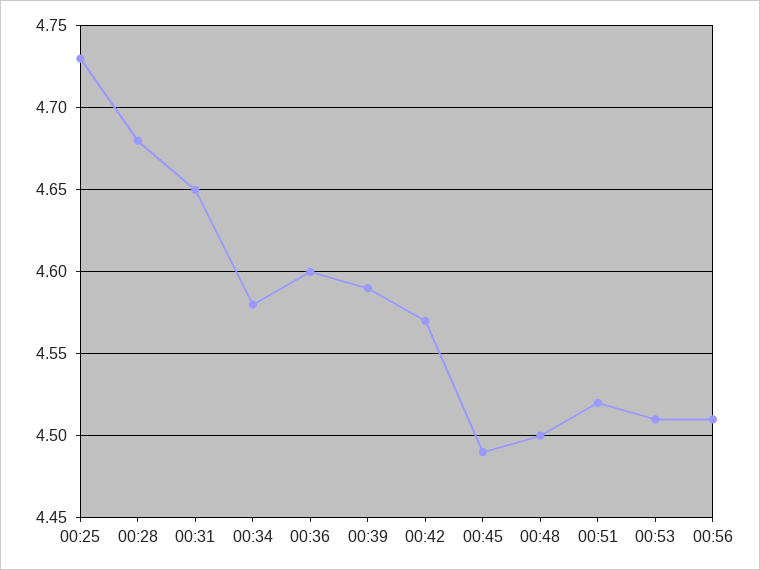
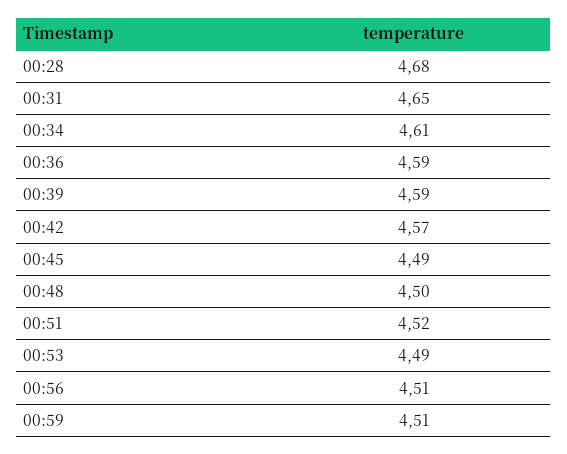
00:25: 4.73 -> none
00:34: 4.58 -> 4.61
00:36: 4.6 -> 4.59
00:53: 4.51 -> 4.49
00:59: none -> 4.51

